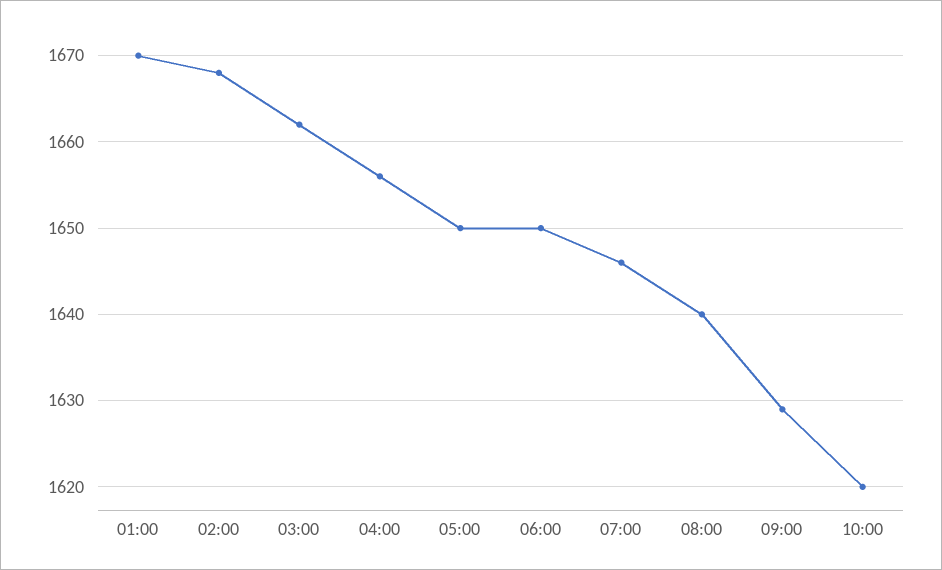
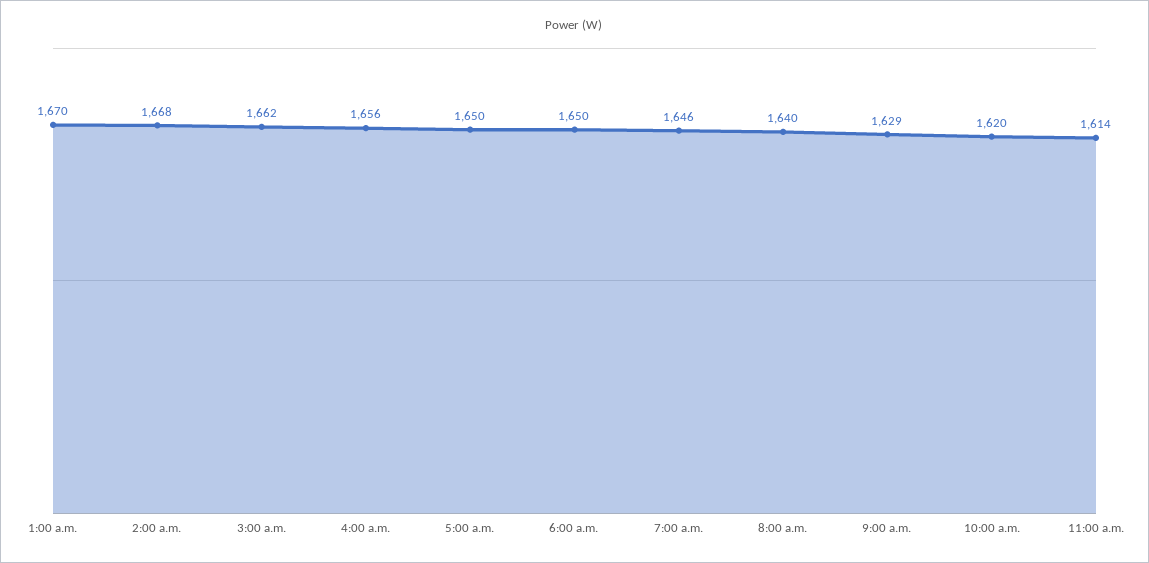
11:00 a.m.: none -> 1614

